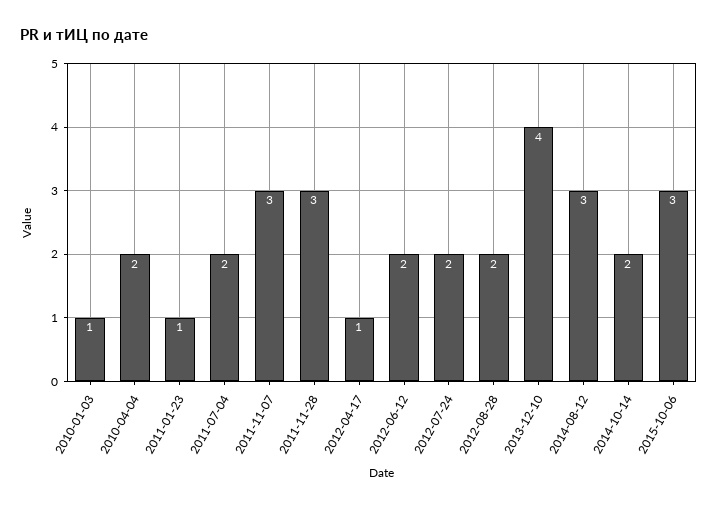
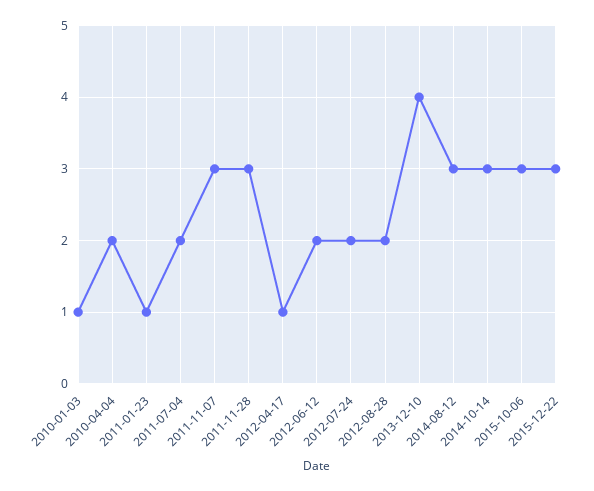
2014-10-14: 2 -> 3
2015-12-22: none -> 3

